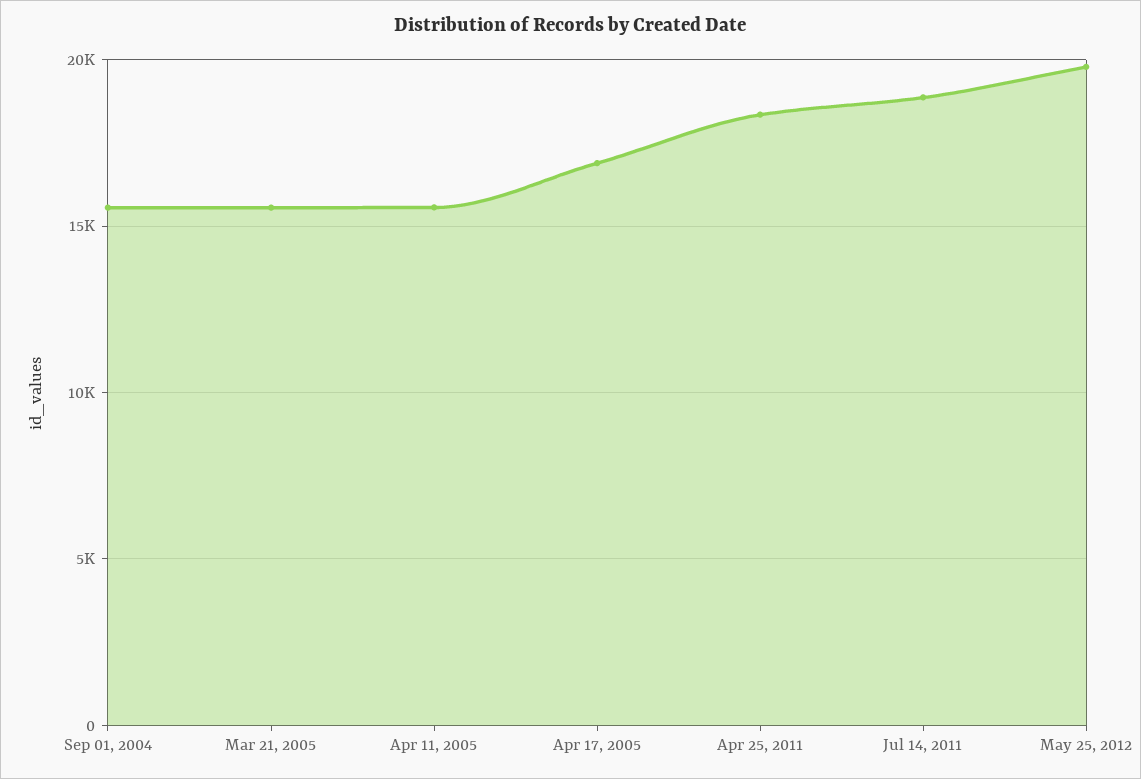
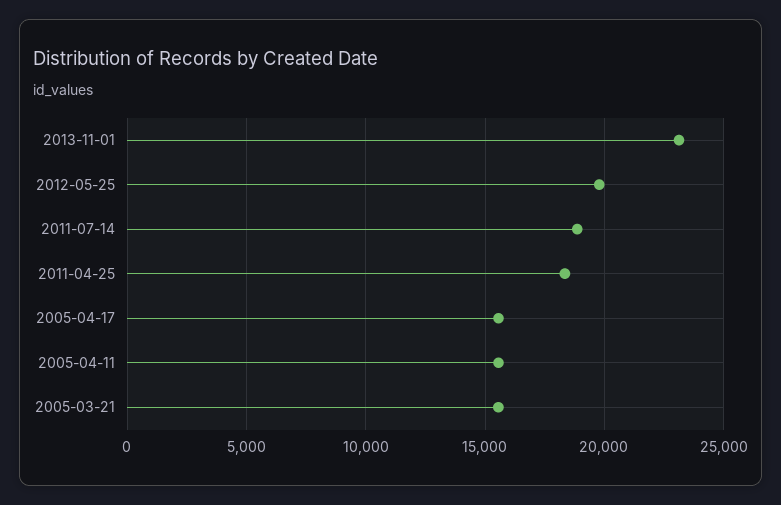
Sep 01, 2004: 15500 -> none
Apr 17, 2005: 17000 -> 15500
2013-11-01: none -> 23000

